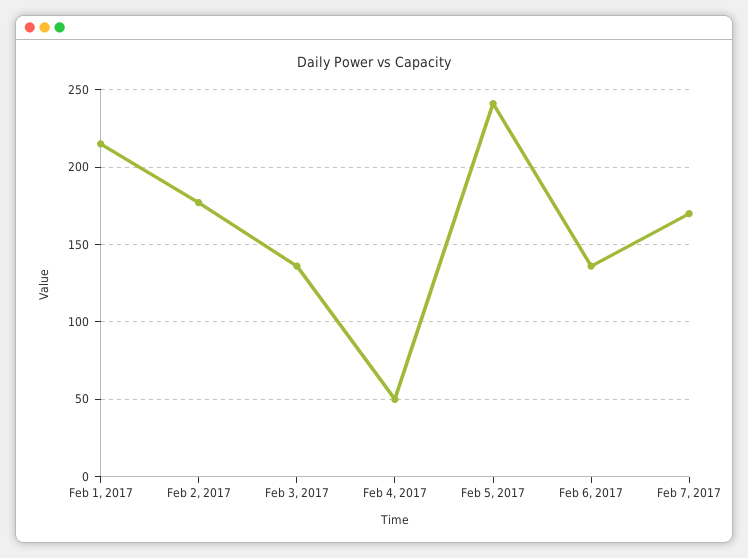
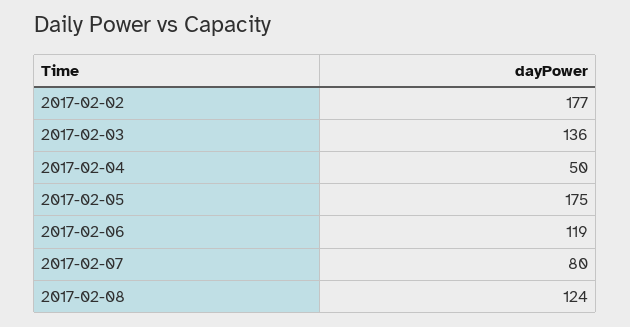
Feb 1, 2017: 215 -> none
Feb 5, 2017: 240 -> 175
Feb 6, 2017: 135 -> 119
Feb 7, 2017: 170 -> 80
2017-02-08: none -> 124

